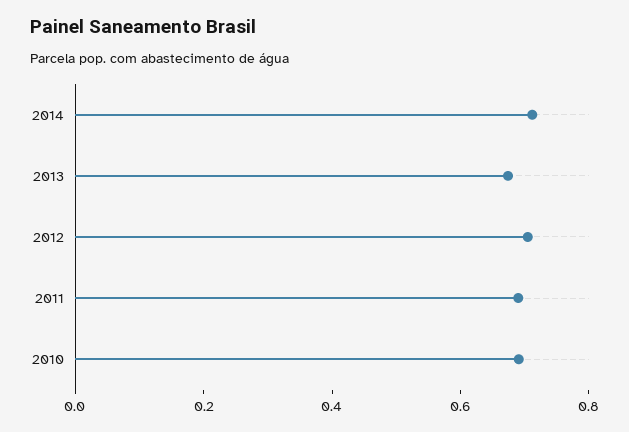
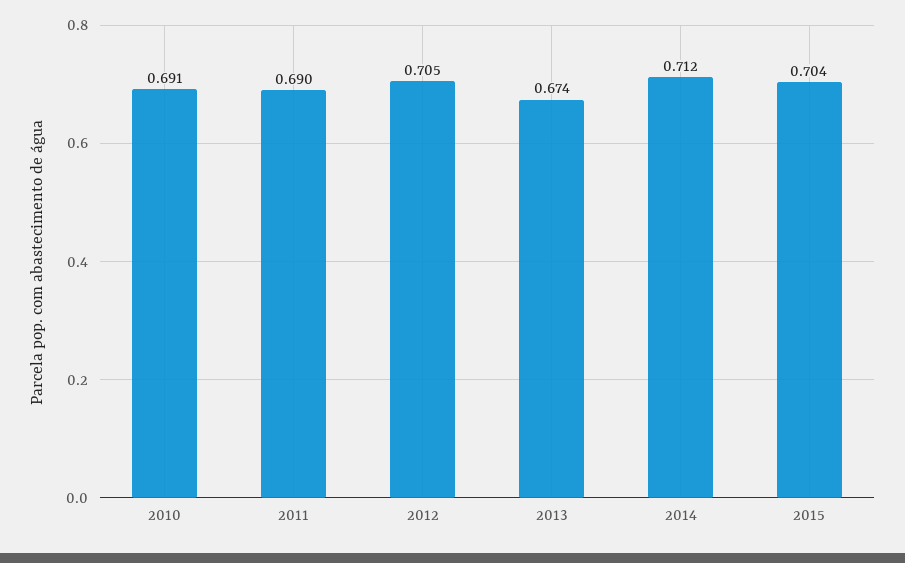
2015: none -> 0.704

